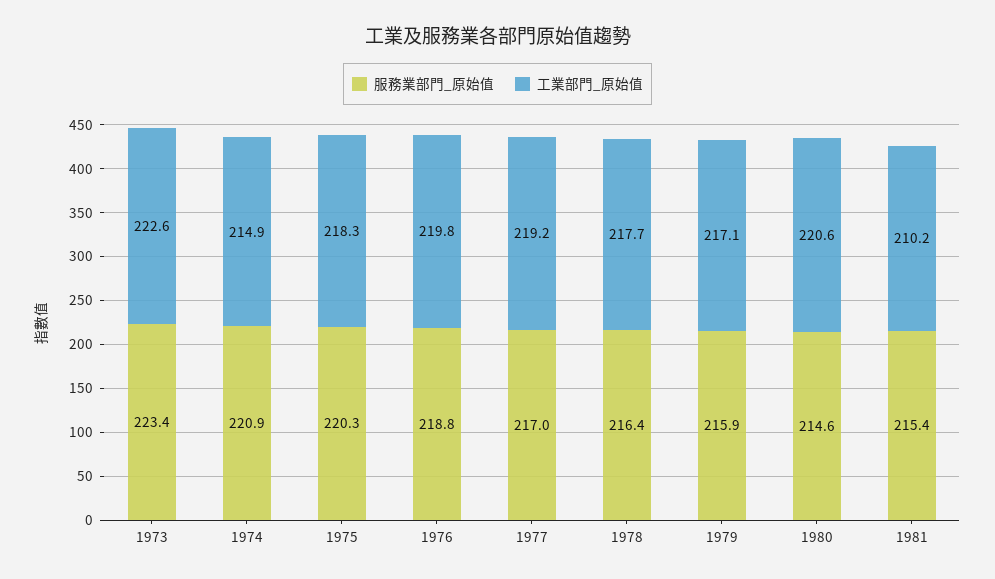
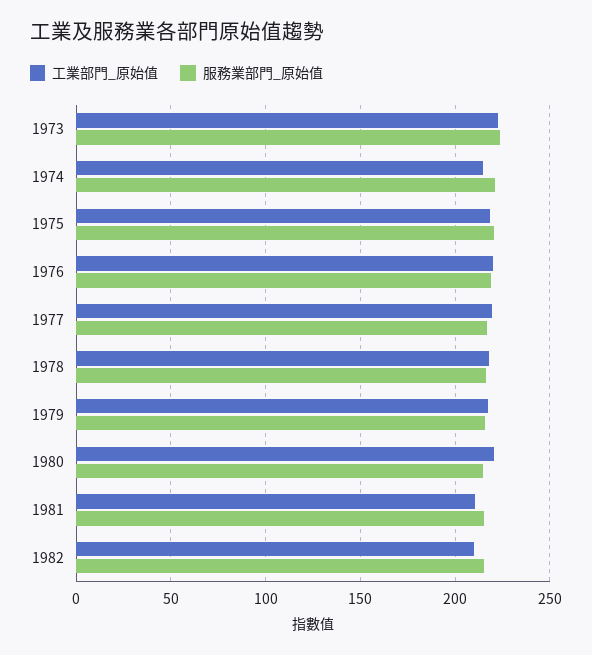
工業部門_原始值, 1982: none -> 210
服務業部門_原始值, 1982: none -> 215

